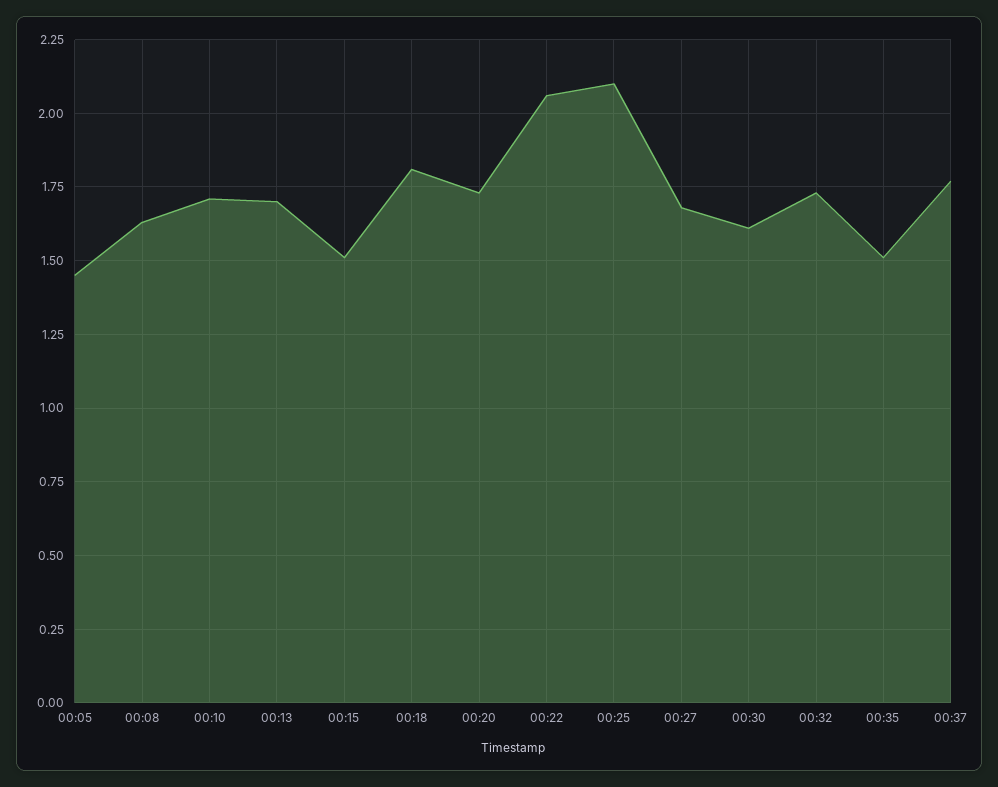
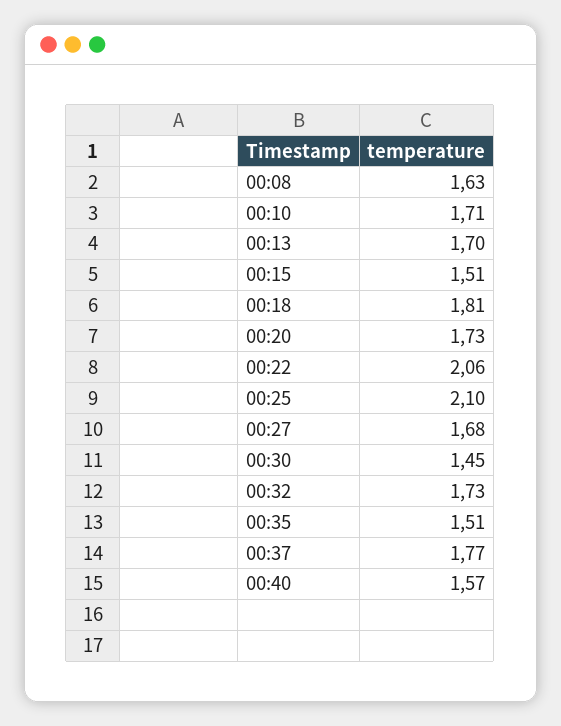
00:05: 1.45 -> none
00:30: 1.6 -> 1.45
00:40: none -> 1.57

